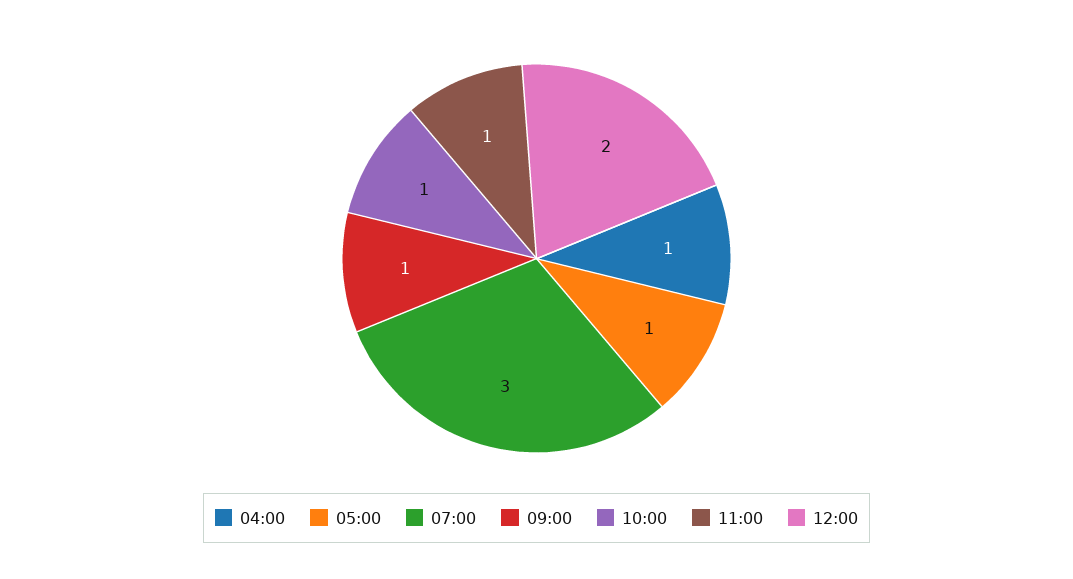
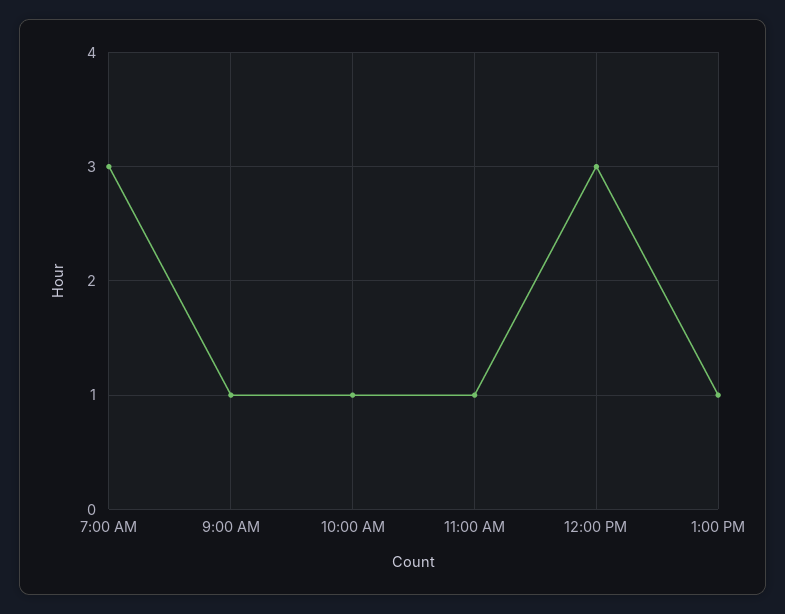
04:00: 1 -> none
05:00: 1 -> none
12:00: 2 -> 3
1:00 PM: none -> 1

